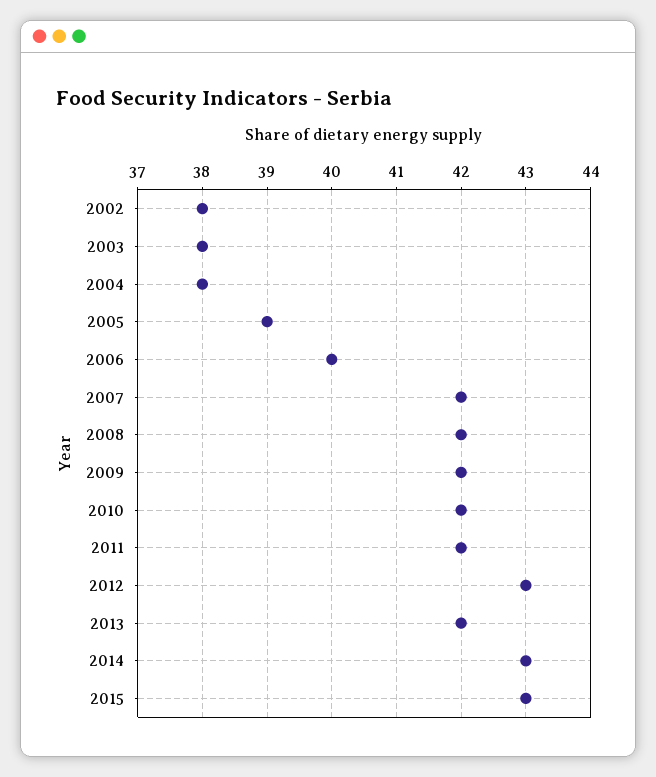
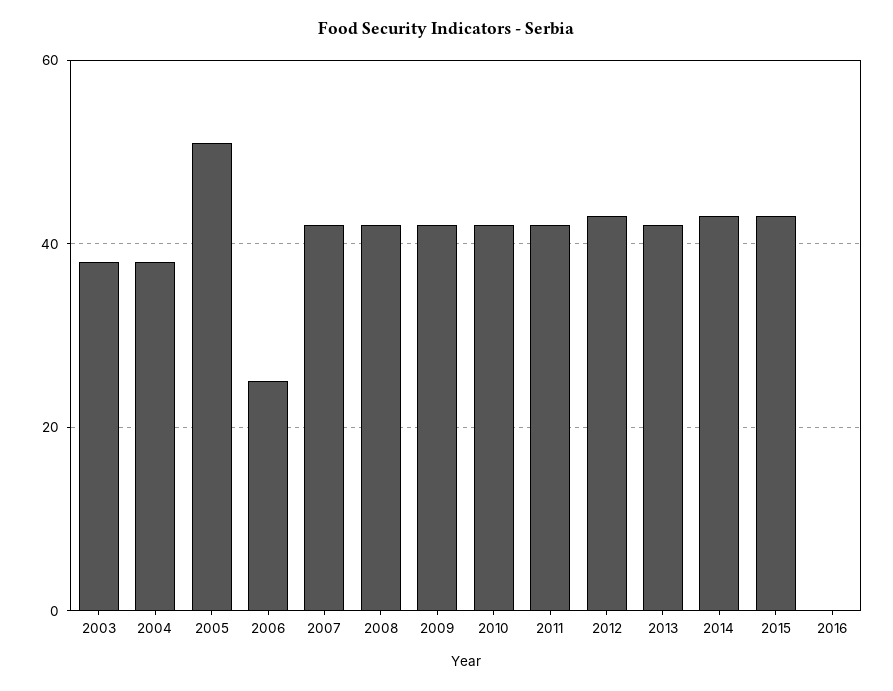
2002: 38 -> none
2005: 39 -> 50
2006: 40 -> 25
2016: none -> 0

